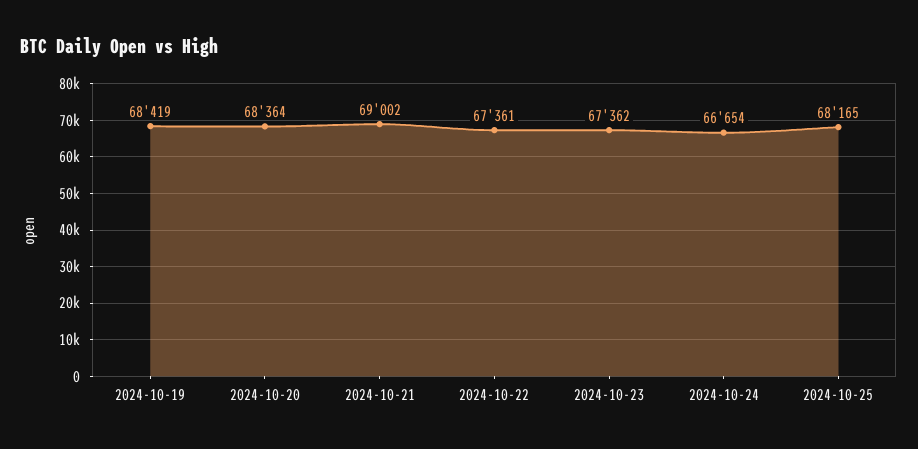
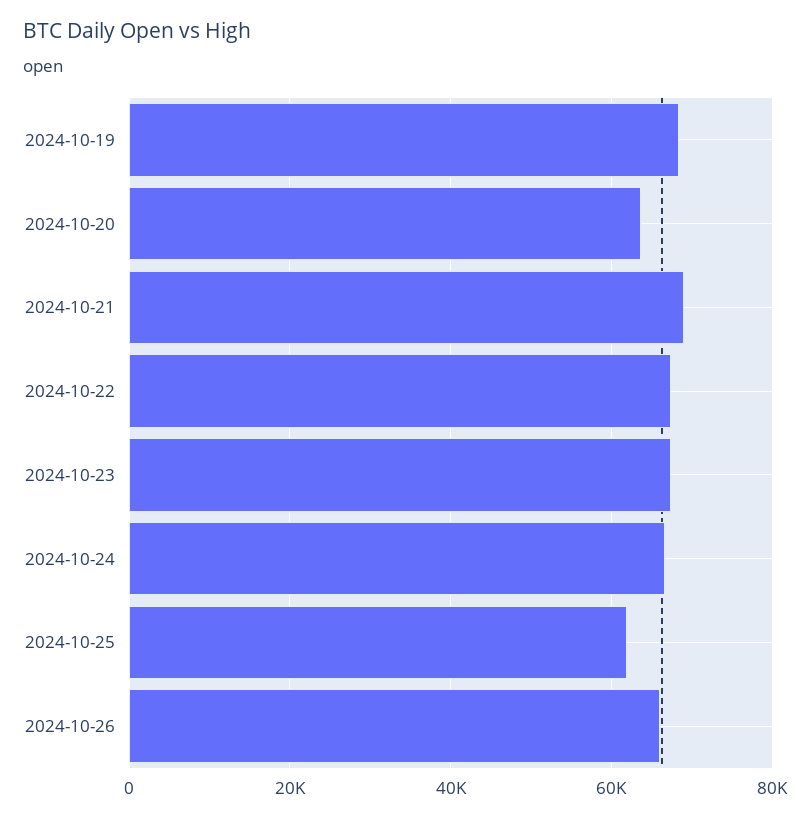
2024-10-20: 68364 -> 64000
2024-10-25: 68165 -> 62000
2024-10-26: none -> 66000

